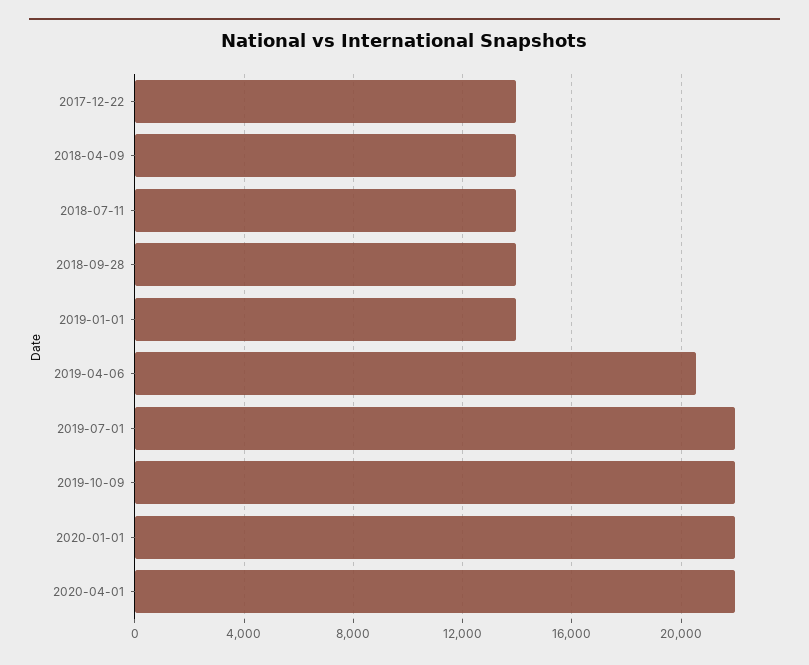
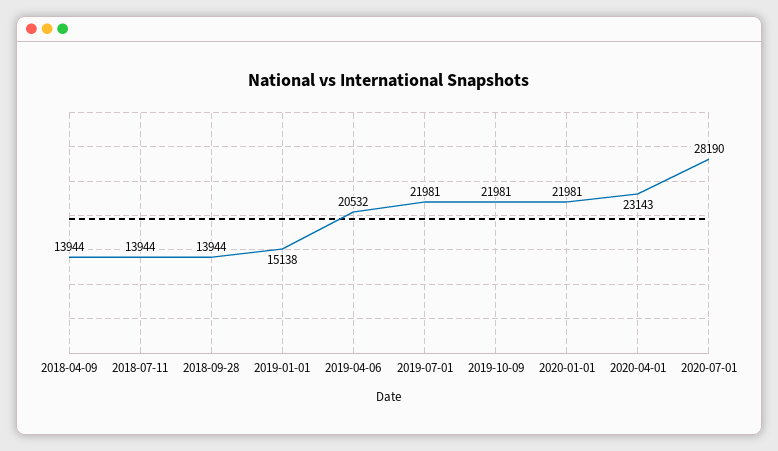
2017-12-22: 14000 -> none
2019-01-01: 14000 -> 15138
2020-04-01: 22000 -> 23143
2020-07-01: none -> 28190

